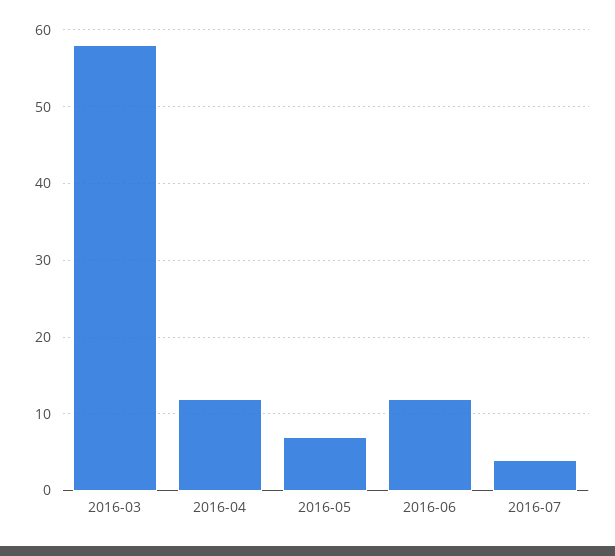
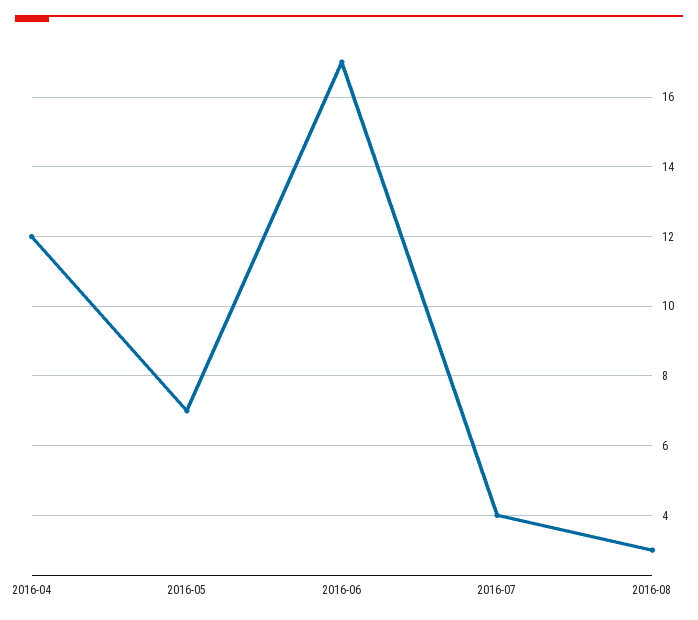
2016-03: 58 -> none
2016-06: 12 -> 17
2016-08: none -> 3

